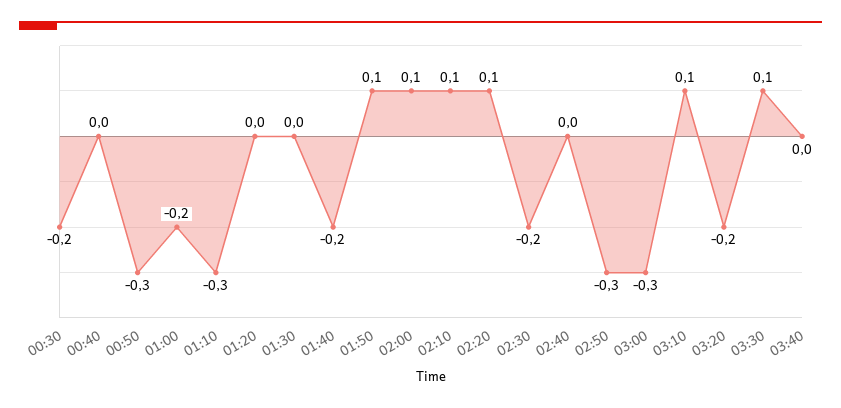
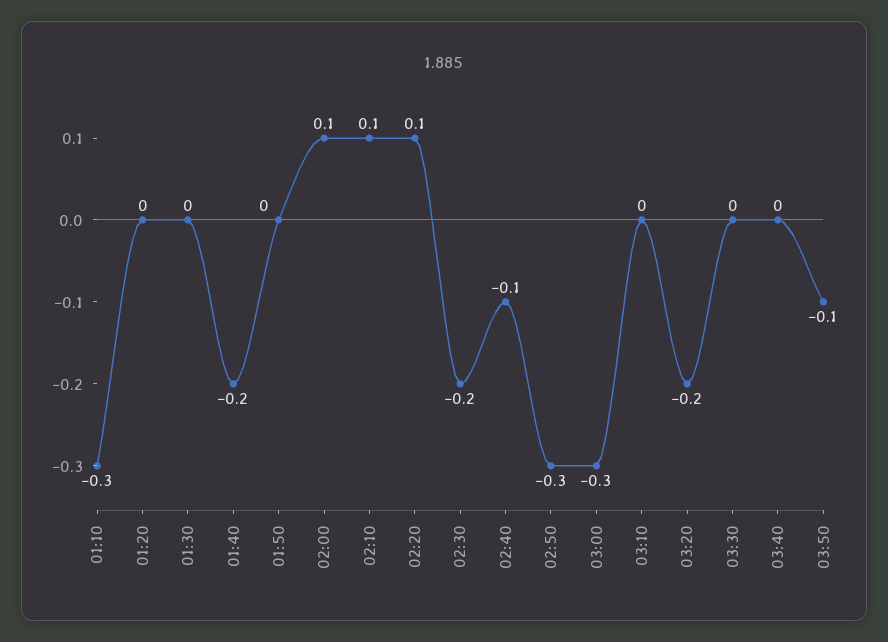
00:30: -0.2 -> none
00:40: 0 -> none
00:50: -0.3 -> none
01:00: -0.2 -> none
01:50: 0.1 -> 0
02:40: 0 -> -0.1
03:10: 0.1 -> 0
03:30: 0.1 -> 0
03:50: none -> -0.1

